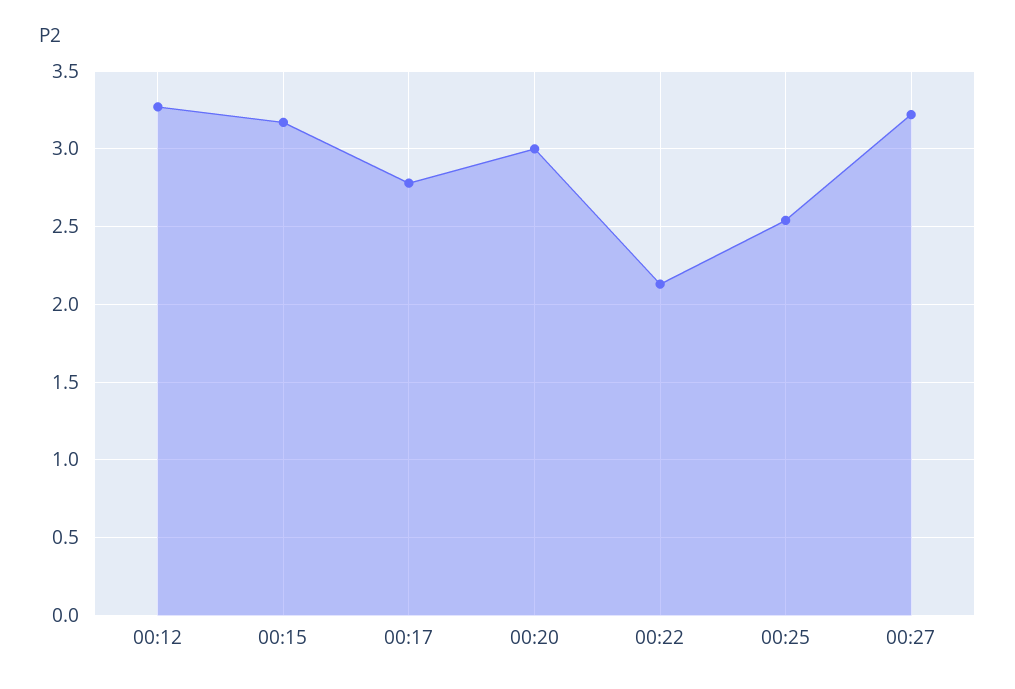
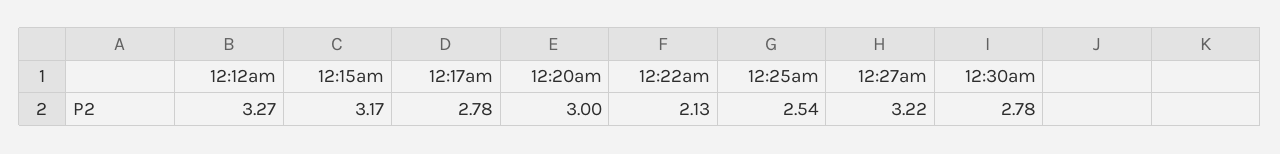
12:30am: none -> 2.78

